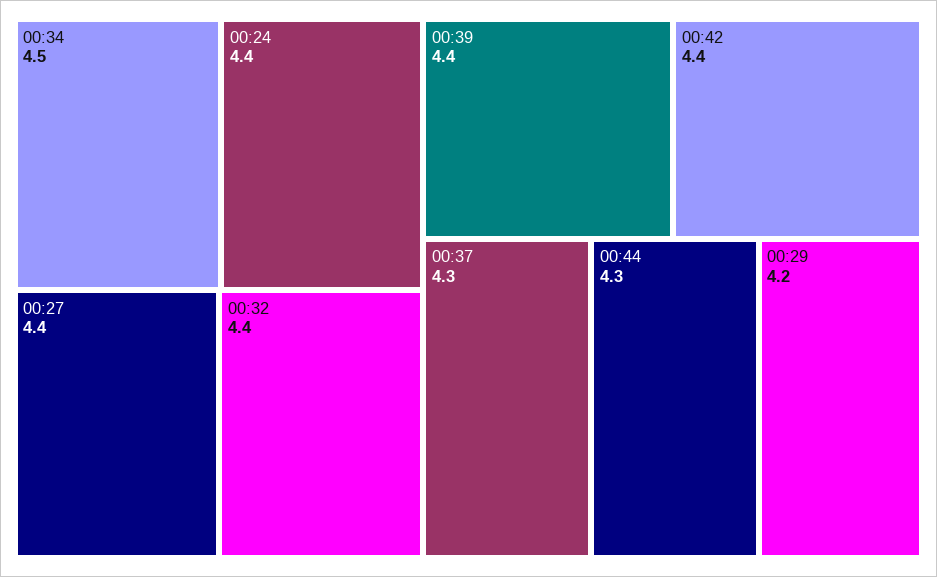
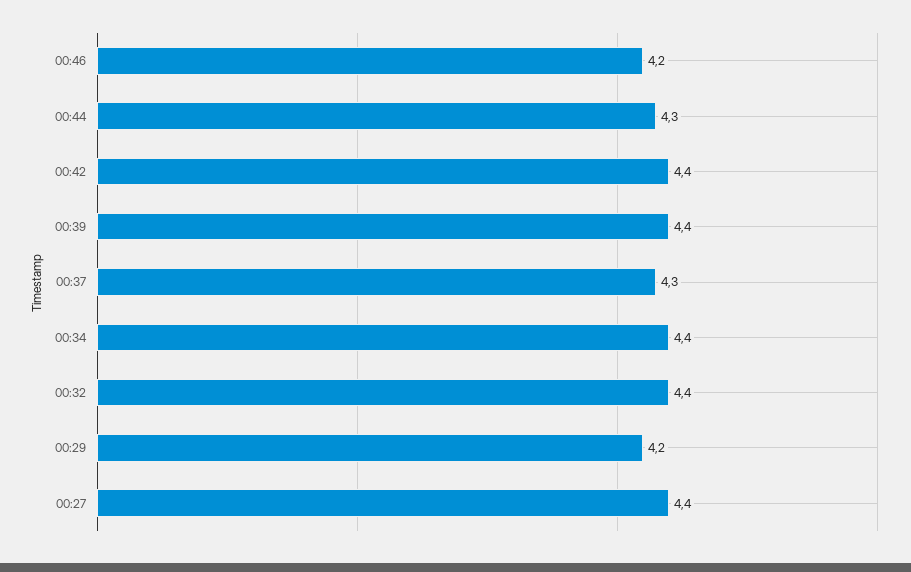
00:34: 4.5 -> 4.4
00:24: 4.4 -> none
00:46: none -> 4.2

